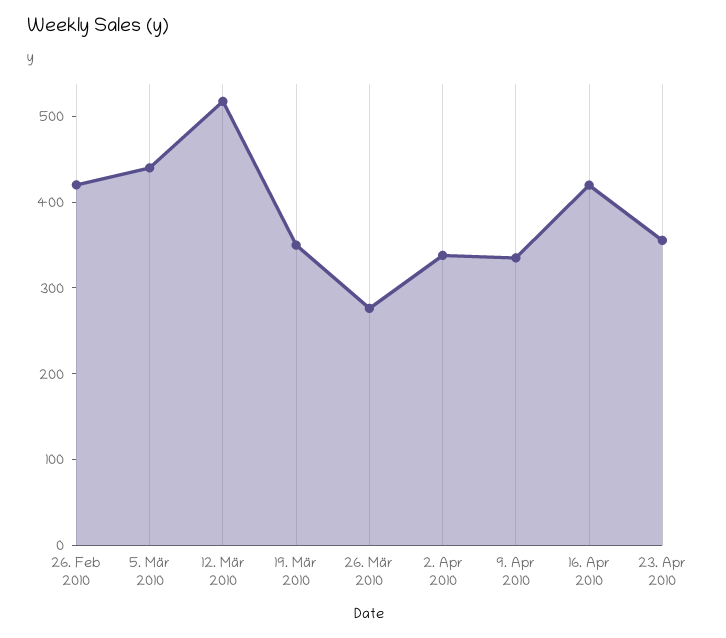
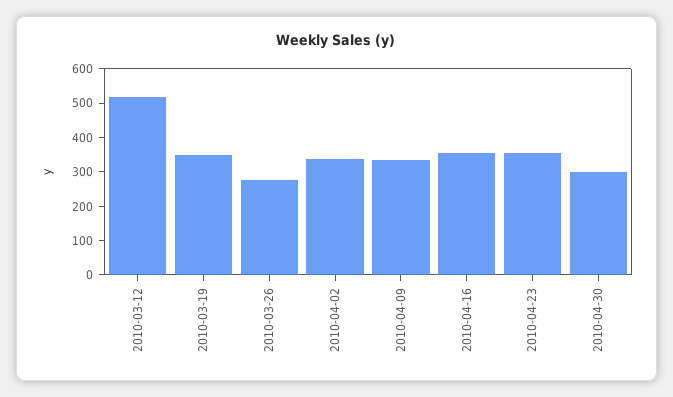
26. Feb 2010: 420 -> none
5. Mär 2010: 440 -> none
16. Apr 2010: 420 -> 350
2010-04-30: none -> 300

